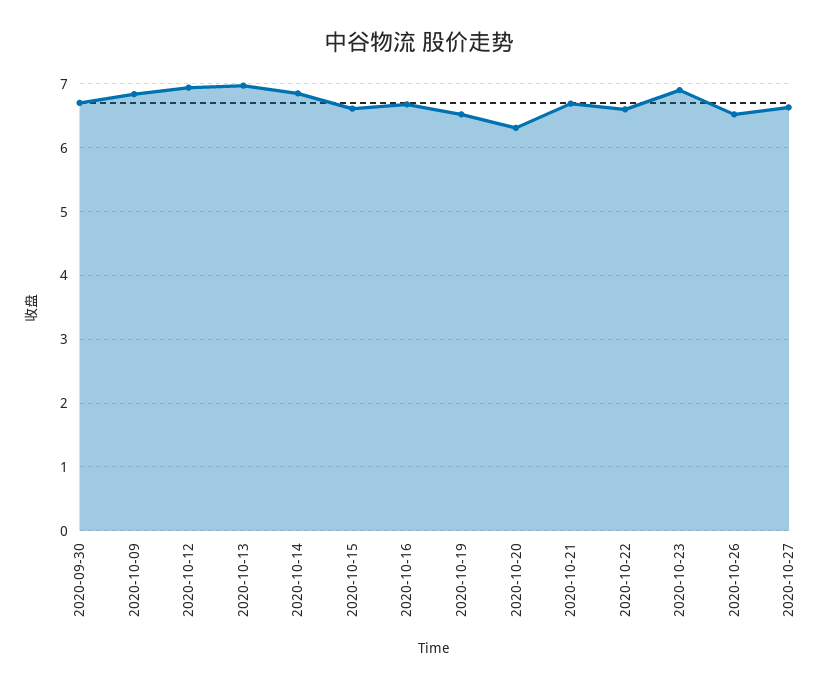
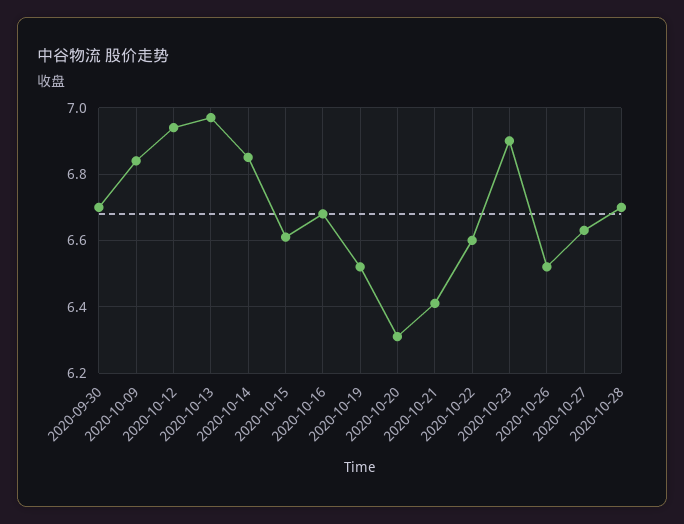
2020-10-21: 6.7 -> 6.4
2020-10-28: none -> 6.7

